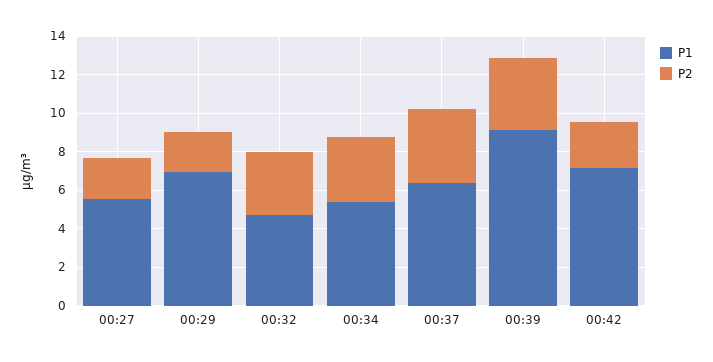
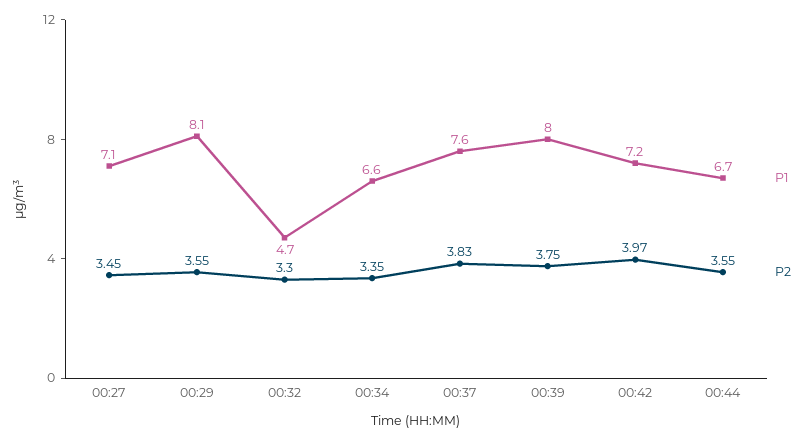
P1, 00:27: 5.5 -> 7.1
P2, 00:27: 2 -> 3.45
P1, 00:29: 7 -> 8.1
P2, 00:29: 2 -> 3.55
P1, 00:34: 5.5 -> 6.6
P1, 00:37: 6.5 -> 7.6
P1, 00:39: 9 -> 8
P2, 00:42: 2.5 -> 3.97
P1, 00:44: none -> 6.7
P2, 00:44: none -> 3.55

